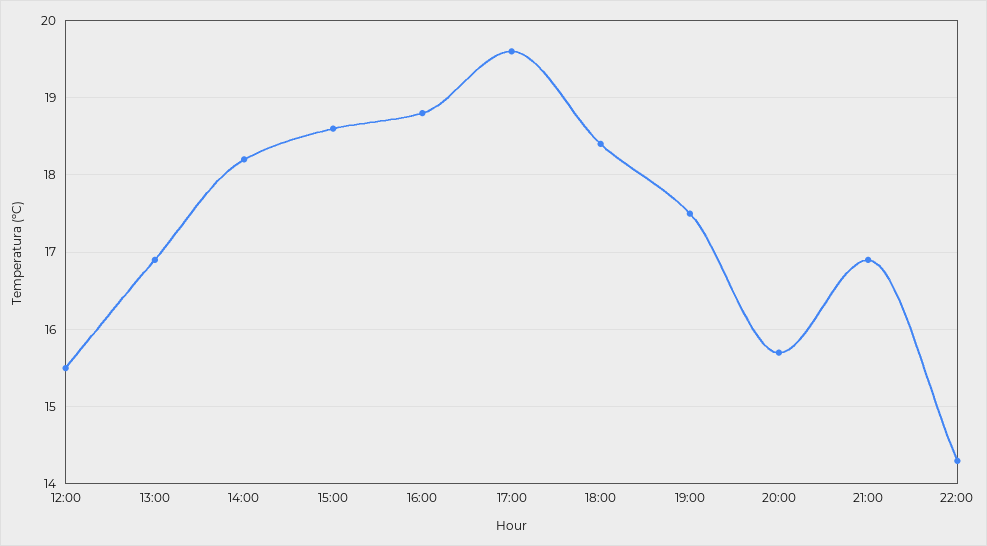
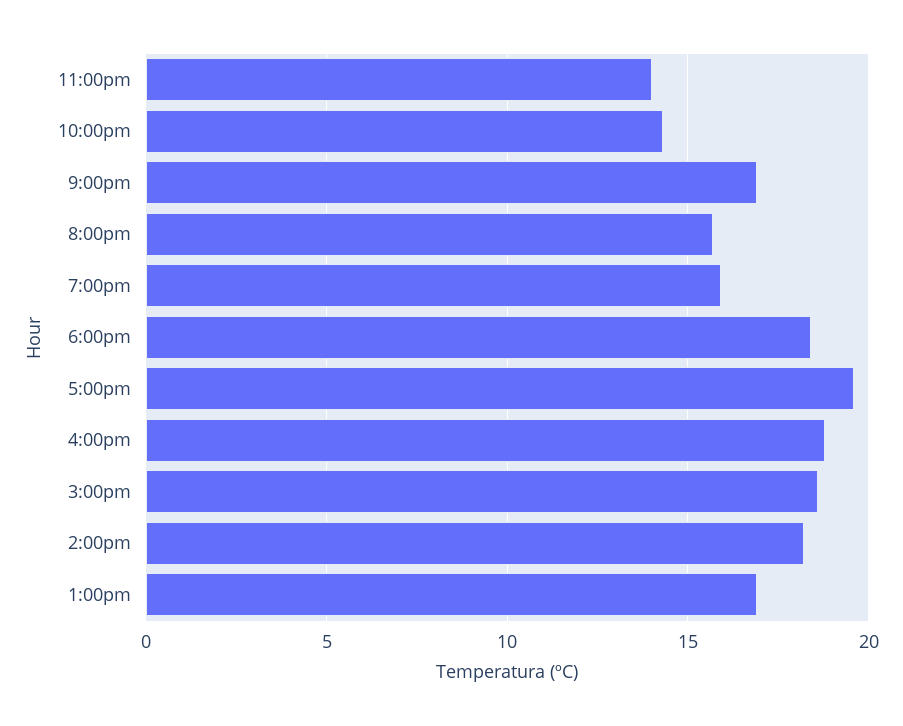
12:00: 15.5 -> none
19:00: 17.5 -> 16
11:00pm: none -> 14

